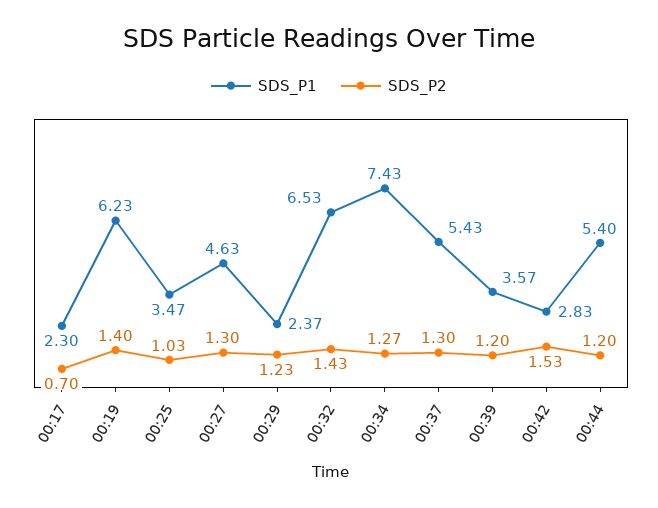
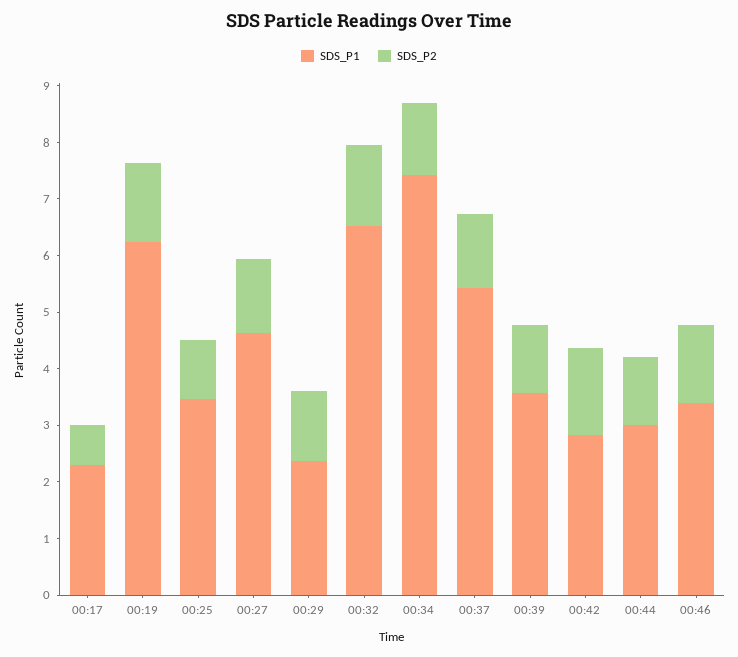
SDS_P1, 00:44: 5.4 -> 3
SDS_P1, 00:46: none -> 3.4
SDS_P2, 00:46: none -> 1.4

